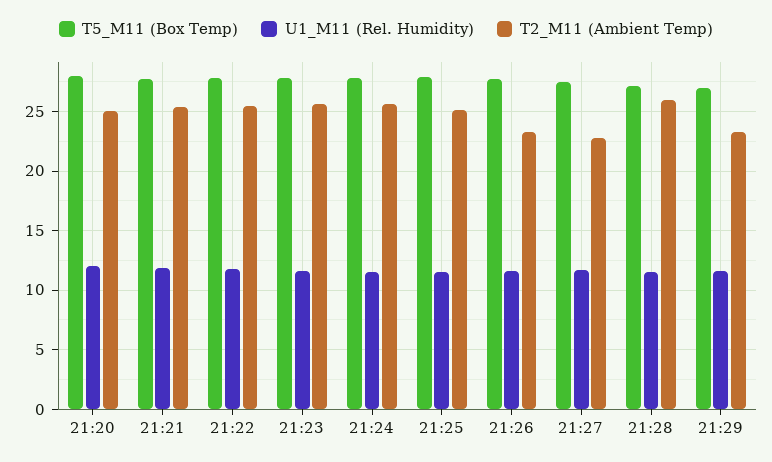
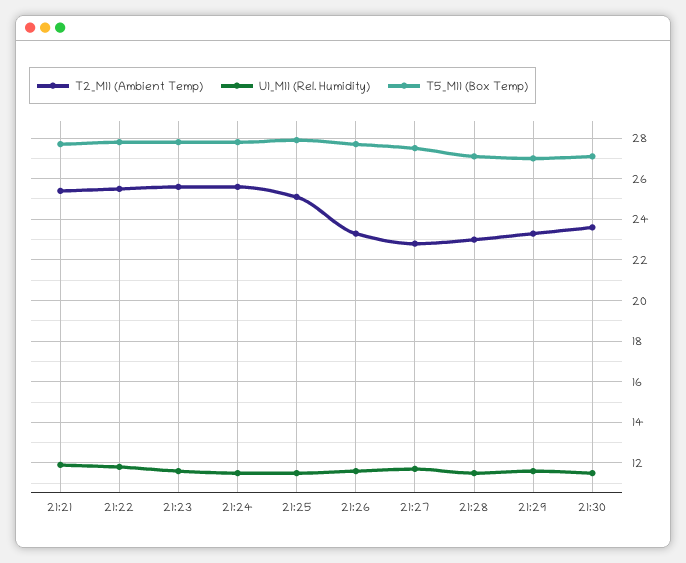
T5_M11 (Box Temp), 21:20: 28 -> none
U1_M11 (Rel. Humidity), 21:20: 12 -> none
T2_M11 (Ambient Temp), 21:20: 25 -> none
T2_M11 (Ambient Temp), 21:28: 26 -> 23
T2_M11 (Ambient Temp), 21:30: none -> 23.5
U1_M11 (Rel. Humidity), 21:30: none -> 11.5
T5_M11 (Box Temp), 21:30: none -> 27

